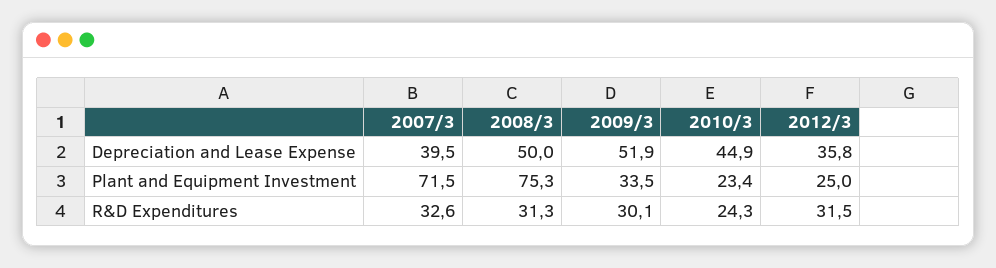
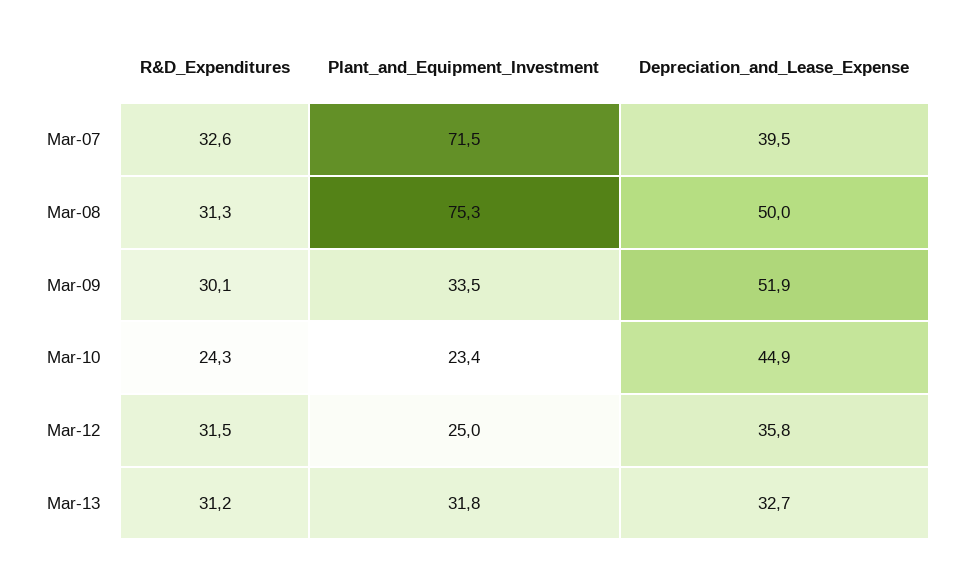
Mar-13, R&D Expenditures: none -> 31.2
Mar-13, Plant and Equipment Investment: none -> 31.8
Mar-13, Depreciation and Lease Expense: none -> 32.7

